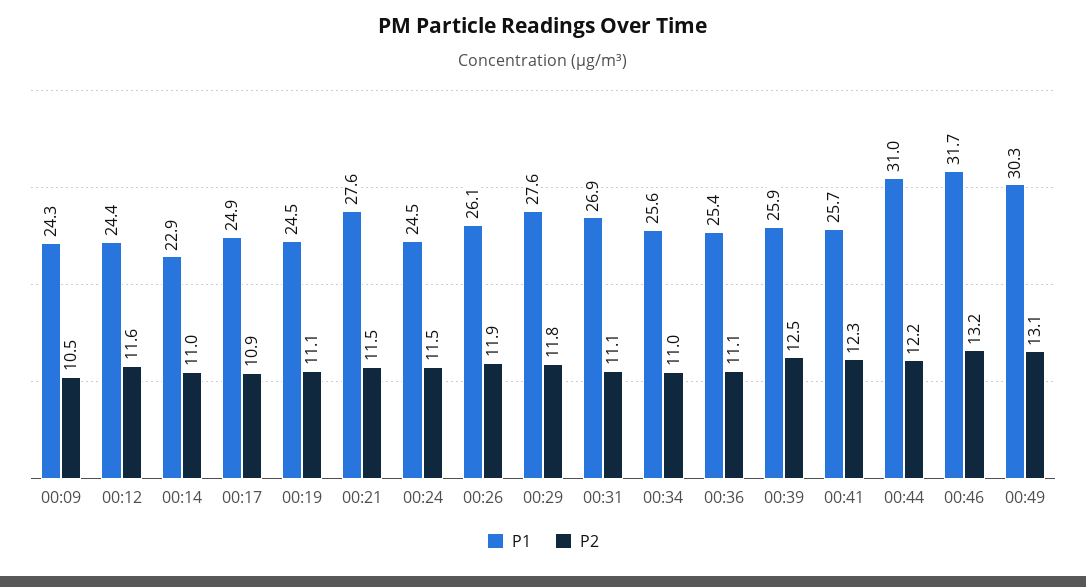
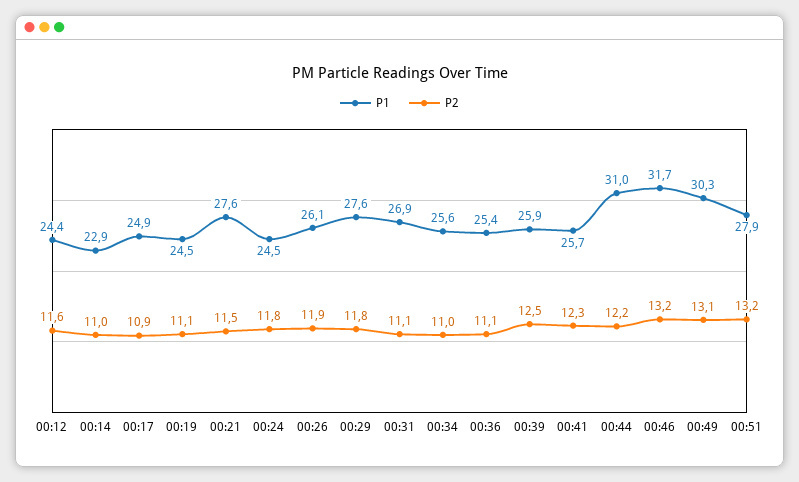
P1, 00:09: 24.3 -> none
P2, 00:09: 10.5 -> none
P2, 00:24: 11.5 -> 11.8
P1, 00:51: none -> 27.9
P2, 00:51: none -> 13.2

